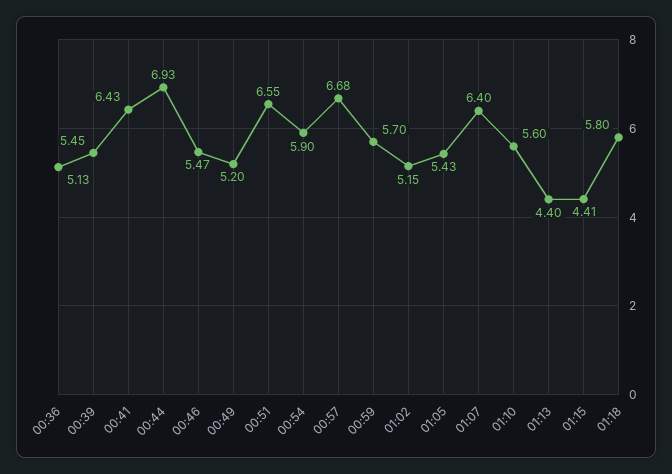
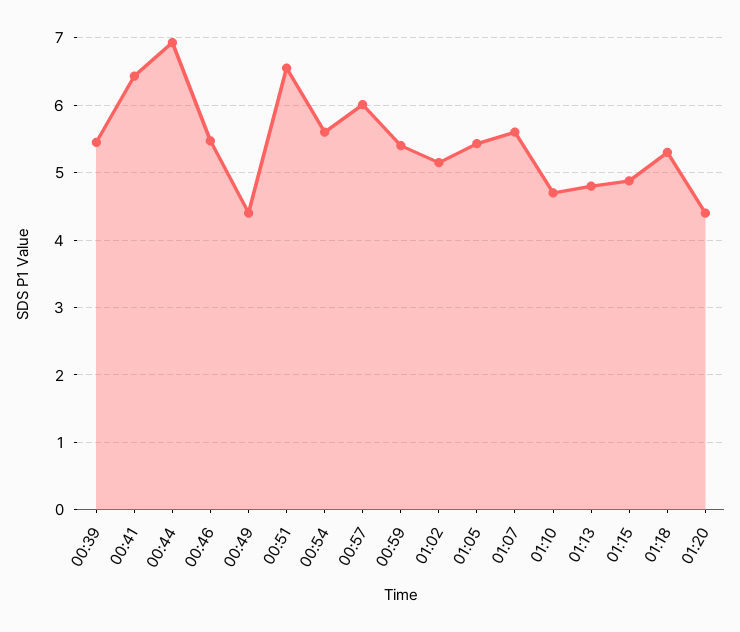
00:36: 5.13 -> none
00:49: 5.2 -> 4.4
00:54: 5.9 -> 5.6
00:57: 6.68 -> 6
00:59: 5.7 -> 5.4
01:07: 6.4 -> 5.6
01:10: 5.6 -> 4.7
01:13: 4.4 -> 4.8
01:15: 4.41 -> 4.9
01:18: 5.8 -> 5.3
01:20: none -> 4.4

